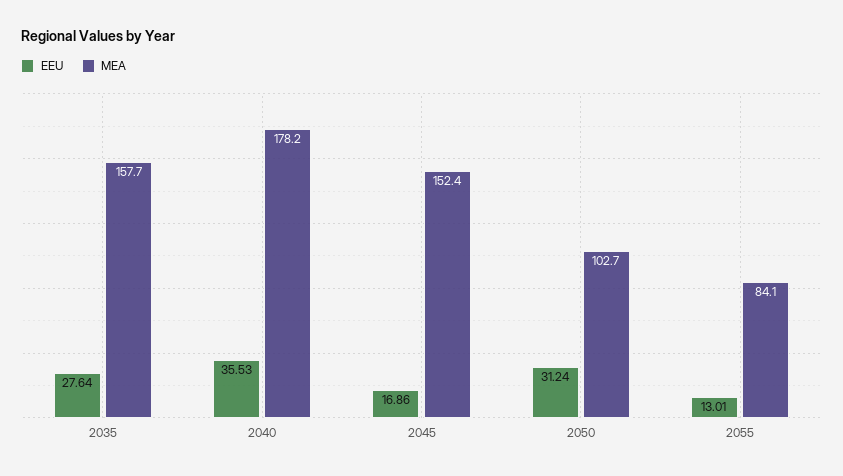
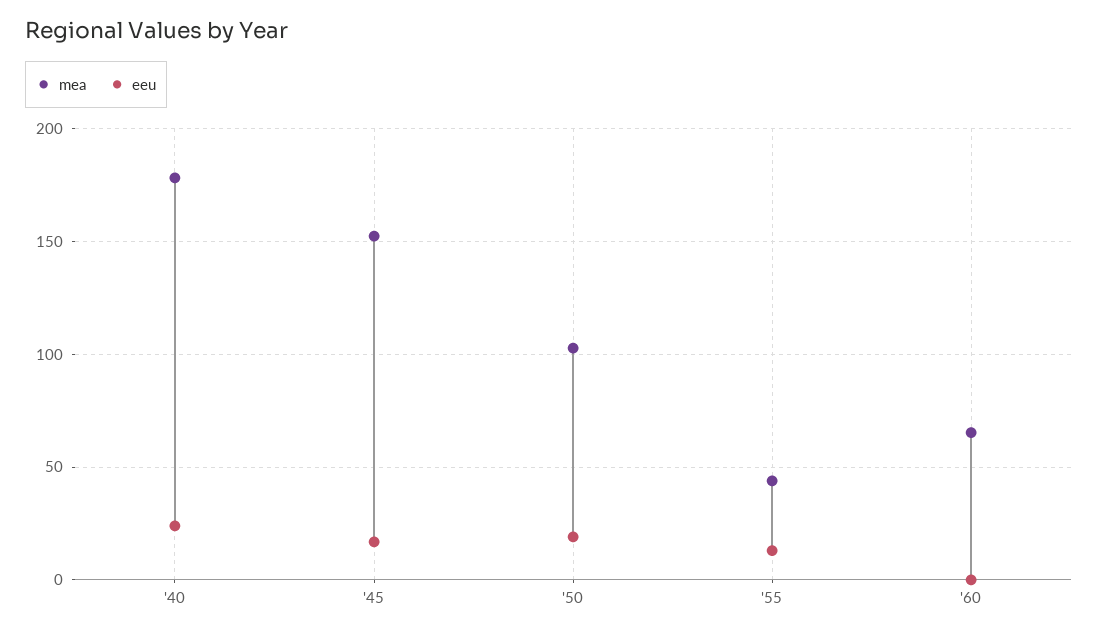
EEU, 2035: 27.64 -> none
MEA, 2035: 157.7 -> none
EEU, 2040: 35.53 -> 25
EEU, 2050: 31.24 -> 20
MEA, 2055: 84.1 -> 45
MEA, '60: none -> 65
EEU, '60: none -> 0

